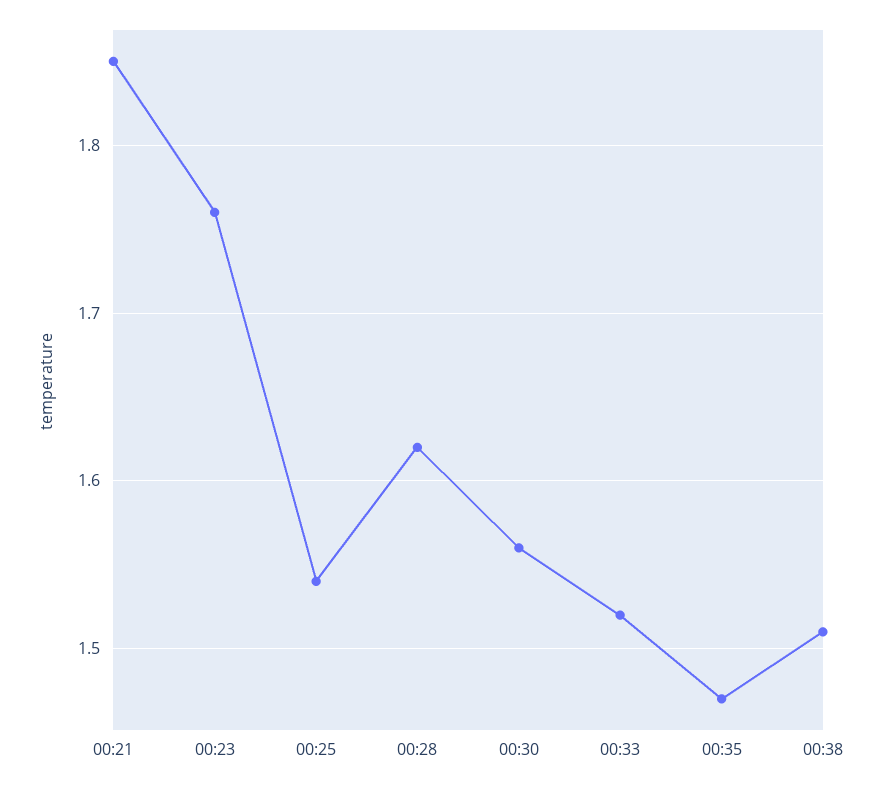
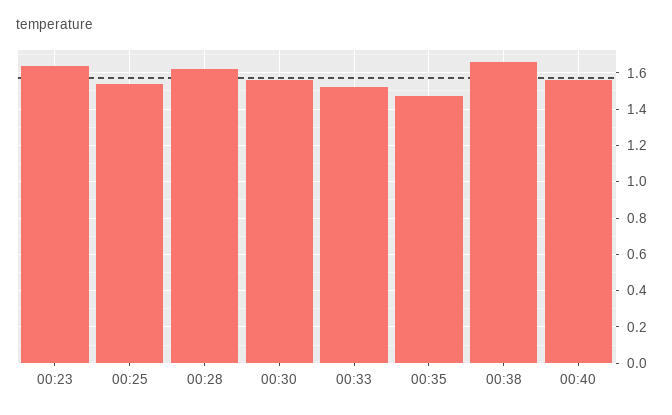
00:21: 1.85 -> none
00:23: 1.76 -> 1.65
00:38: 1.51 -> 1.65
00:40: none -> 1.55

